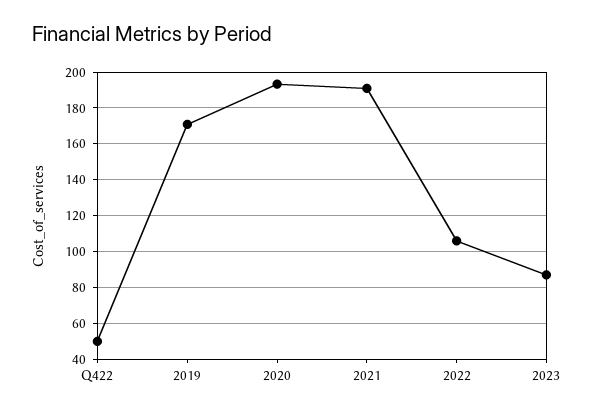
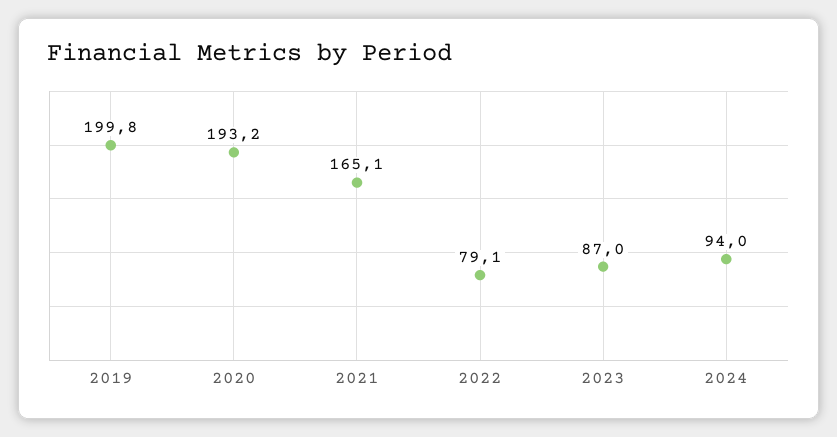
Q422: 50 -> none
2019: 170 -> 199.8
2021: 190 -> 165.1
2022: 105 -> 79.1
2024: none -> 94

